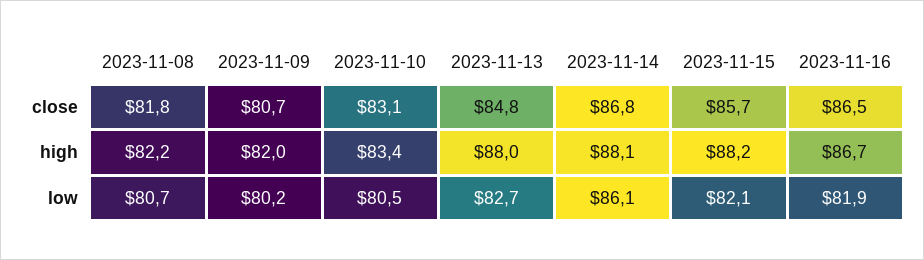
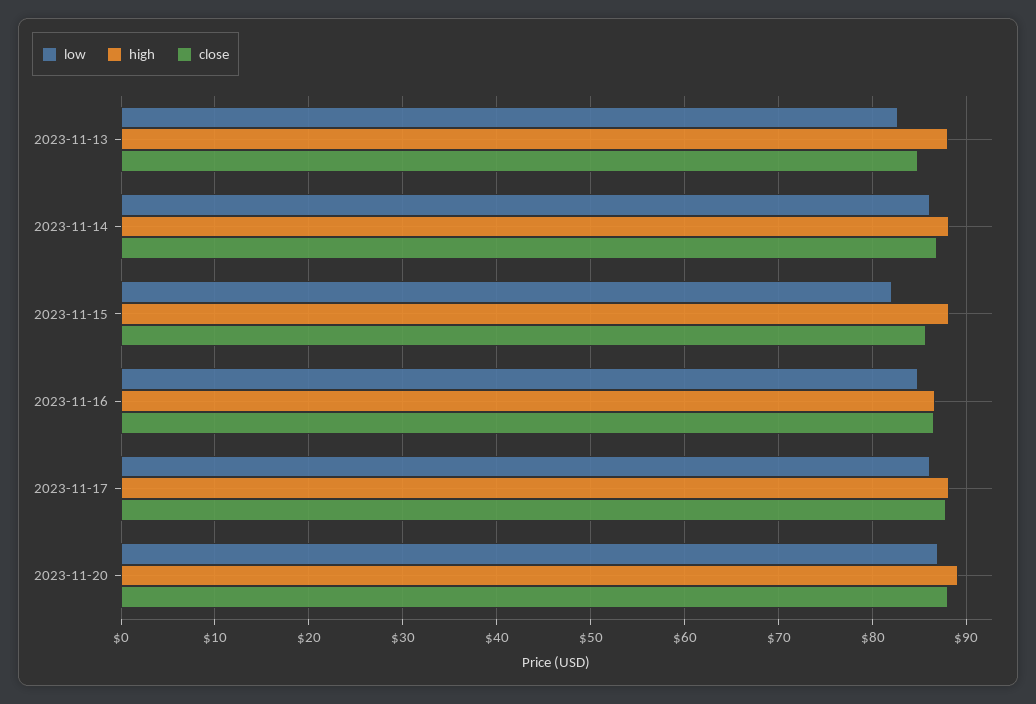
close, 2023-11-08: 81.8 -> none
close, 2023-11-09: 80.7 -> none
close, 2023-11-10: 83.1 -> none
high, 2023-11-08: 82.2 -> none
high, 2023-11-09: 82 -> none
high, 2023-11-10: 83.4 -> none
low, 2023-11-08: 80.7 -> none
low, 2023-11-09: 80.2 -> none
low, 2023-11-10: 80.5 -> none
low, 2023-11-16: 81.9 -> 85
low, 2023-11-17: none -> 86
high, 2023-11-17: none -> 88
close, 2023-11-17: none -> 88
low, 2023-11-20: none -> 87
high, 2023-11-20: none -> 89
close, 2023-11-20: none -> 88

